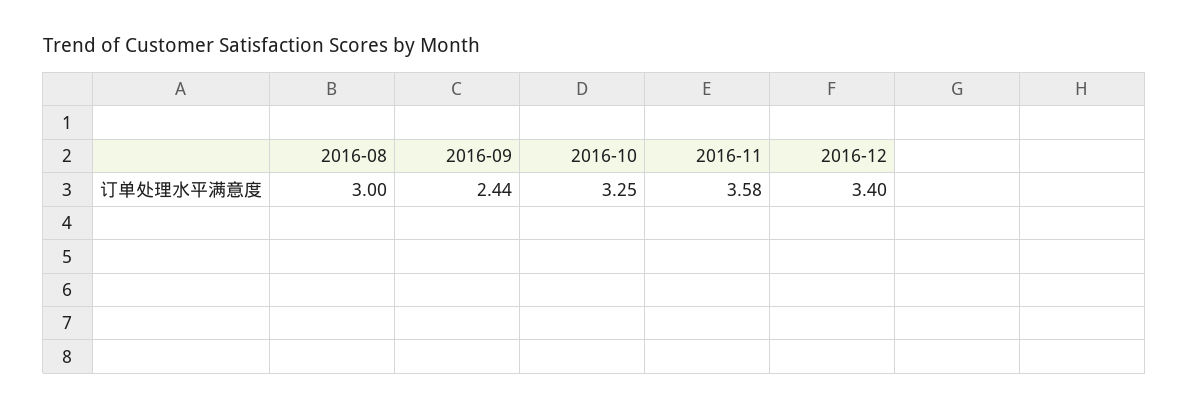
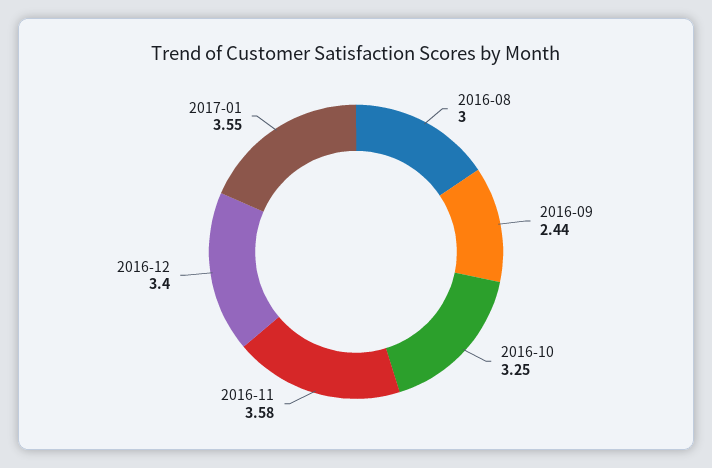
2017-01: none -> 3.55

